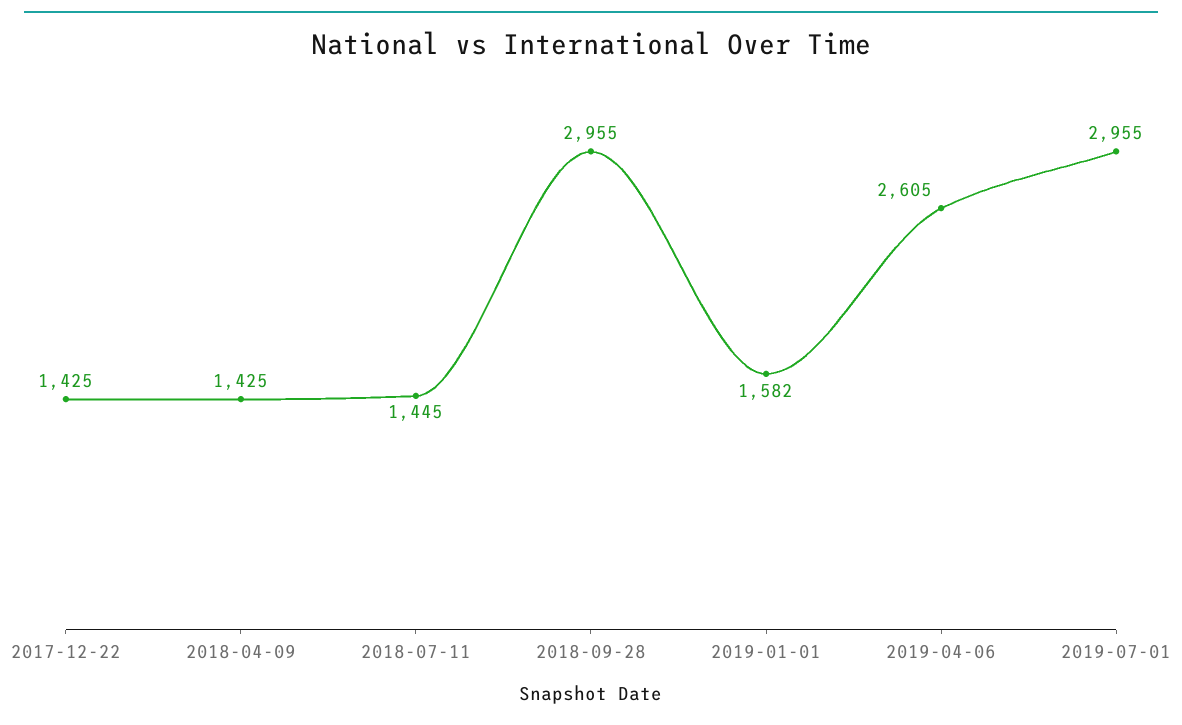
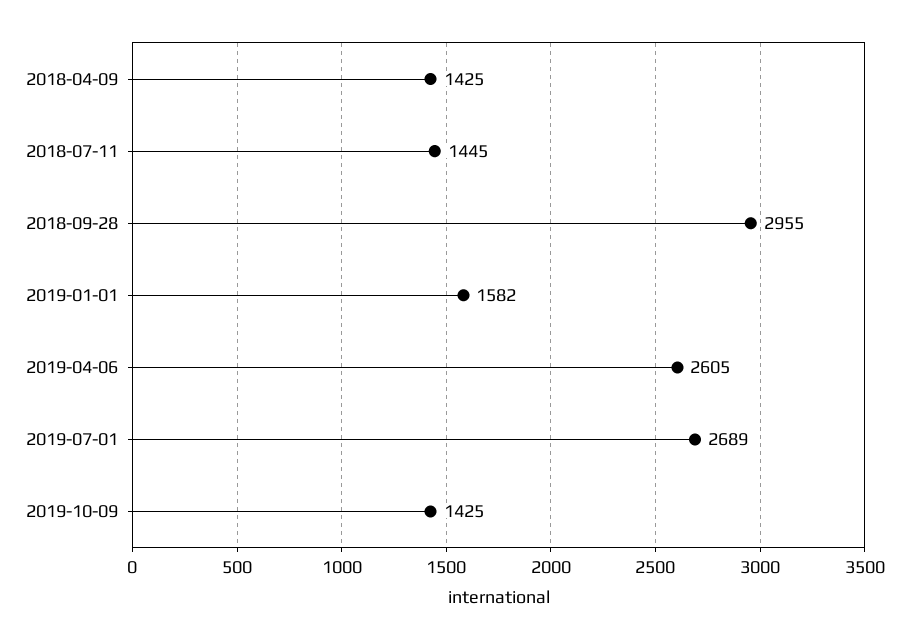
2017-12-22: 1425 -> none
2019-07-01: 2955 -> 2689
2019-10-09: none -> 1425

